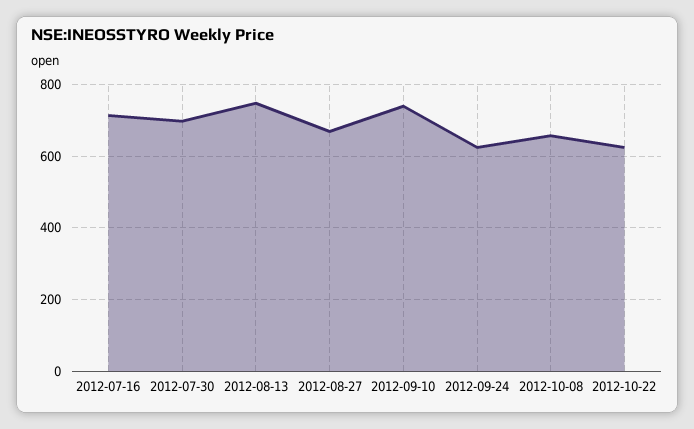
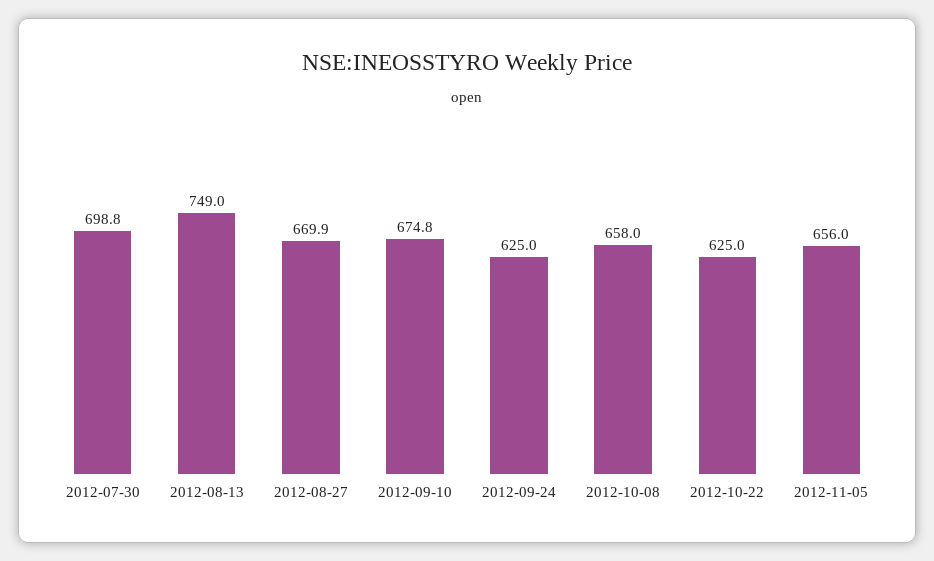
2012-07-16: 720 -> none
2012-09-10: 740 -> 674.8
2012-11-05: none -> 656

